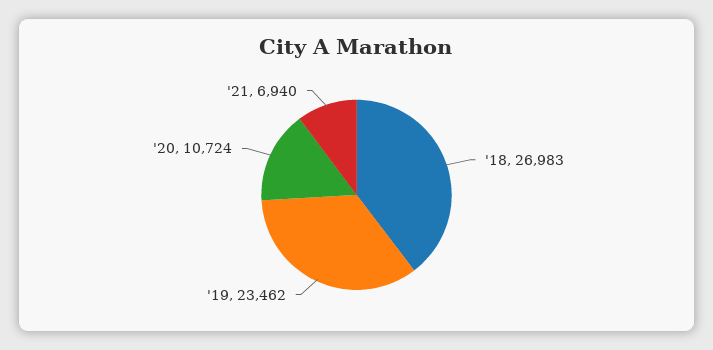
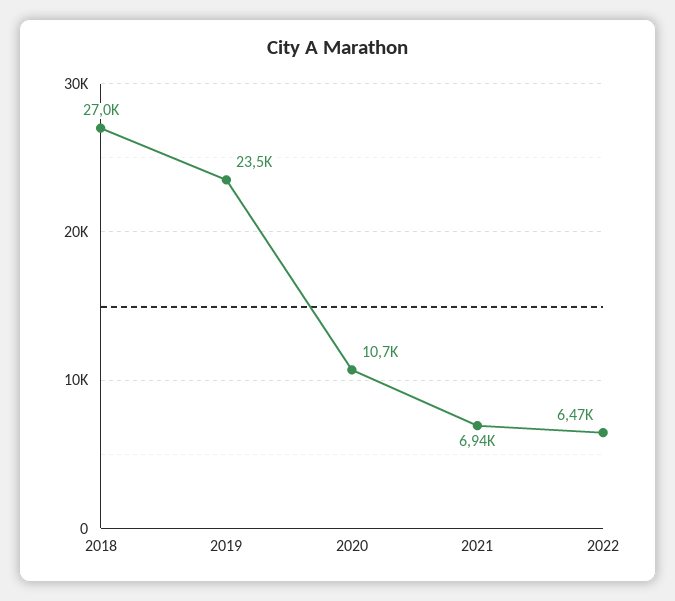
2022: none -> 6470

